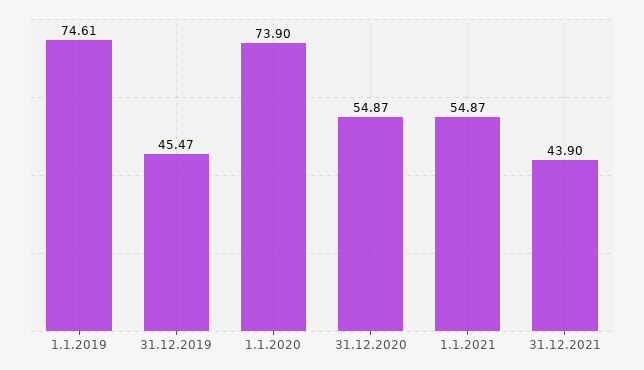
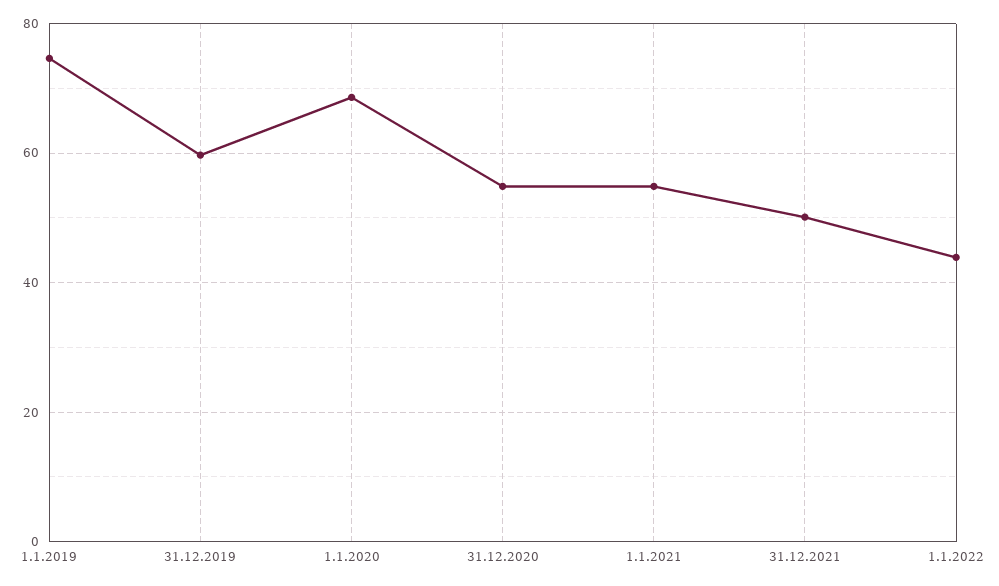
31.12.2019: 45.47 -> 60
1.1.2020: 73.9 -> 68
31.12.2021: 43.9 -> 50
1.1.2022: none -> 44

